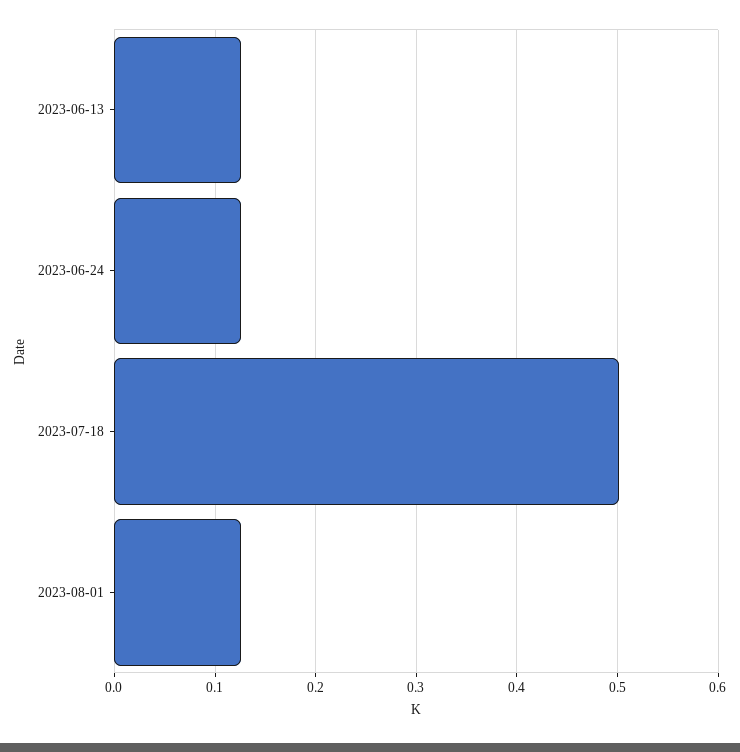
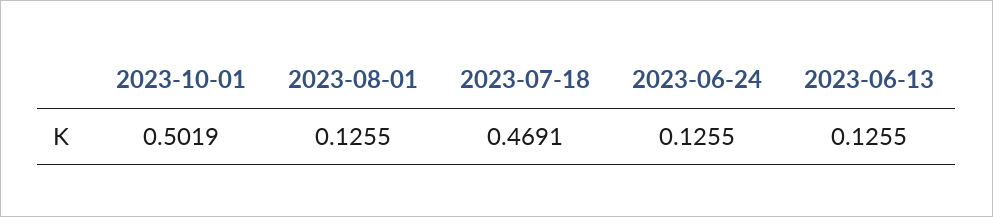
2023-07-18: 0.5 -> 0.4691
2023-10-01: none -> 0.5019

